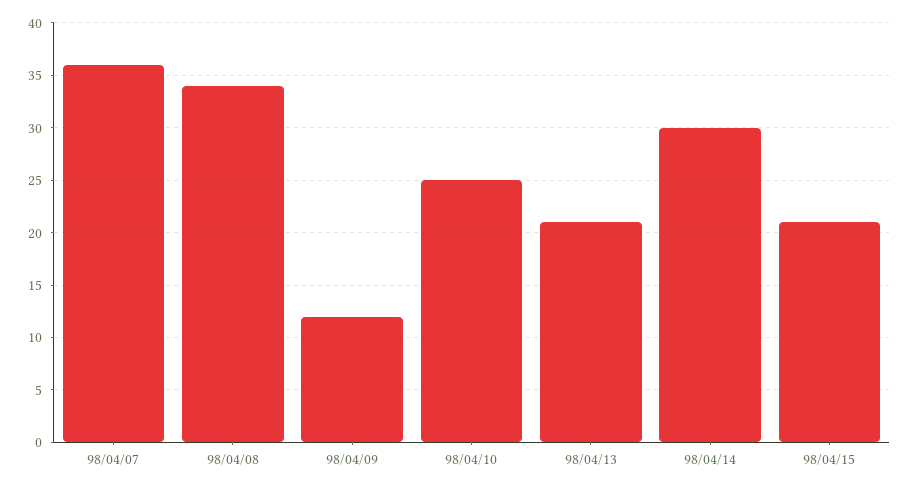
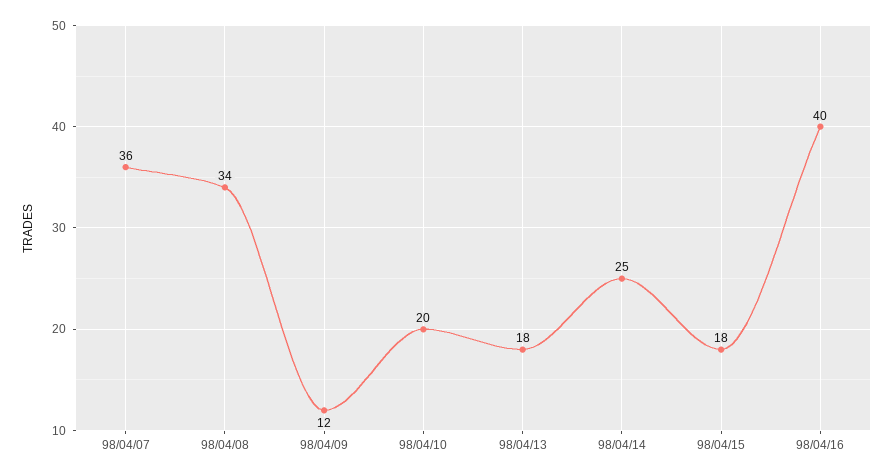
98/04/10: 25 -> 20
98/04/13: 21 -> 18
98/04/14: 30 -> 25
98/04/15: 21 -> 18
98/04/16: none -> 40

